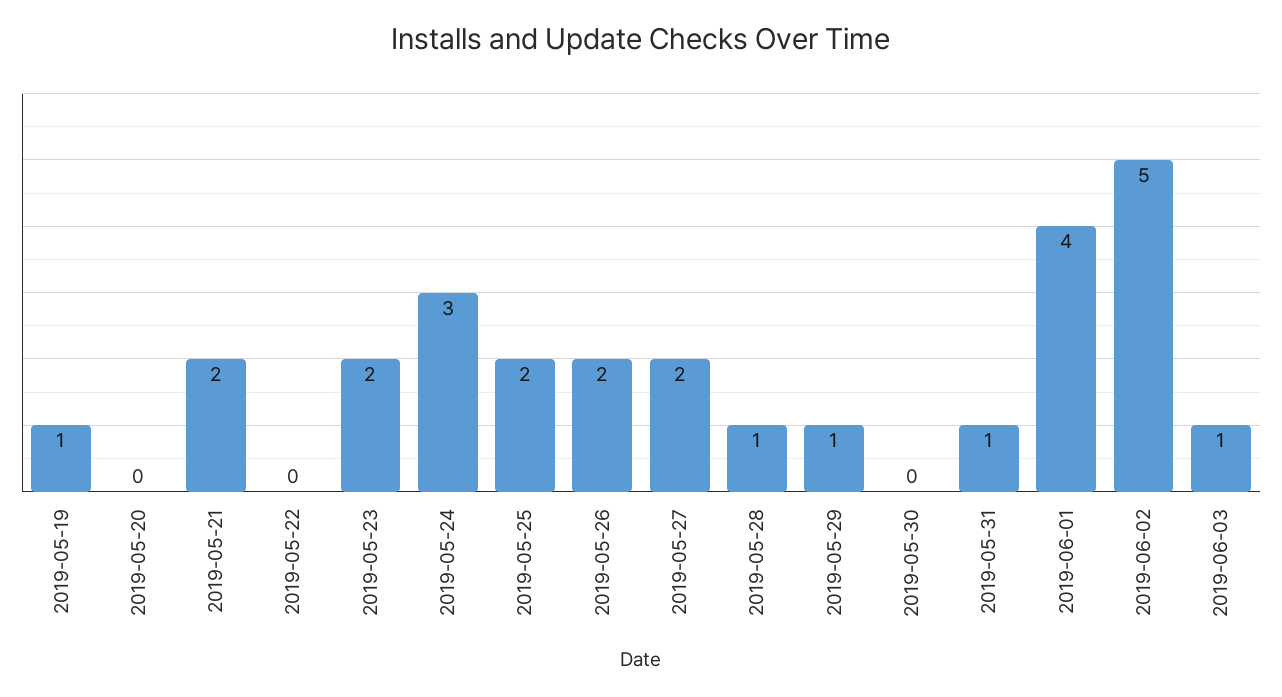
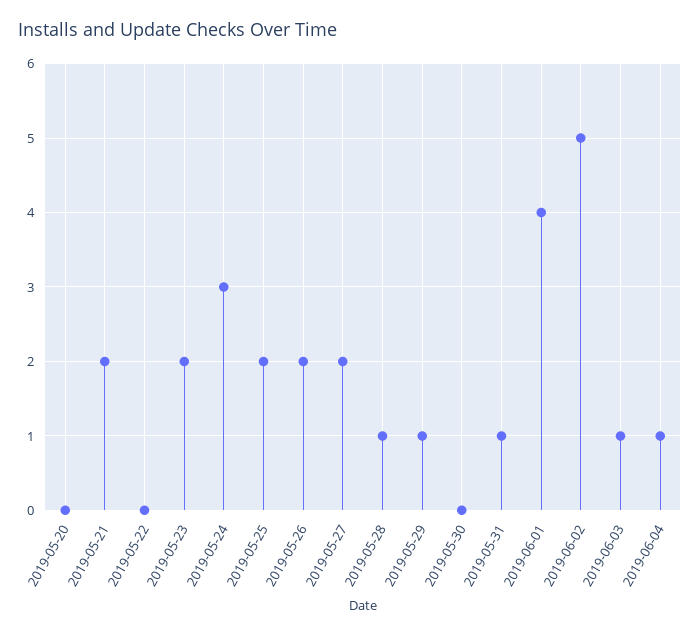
2019-05-19: 1 -> none
2019-06-04: none -> 1

